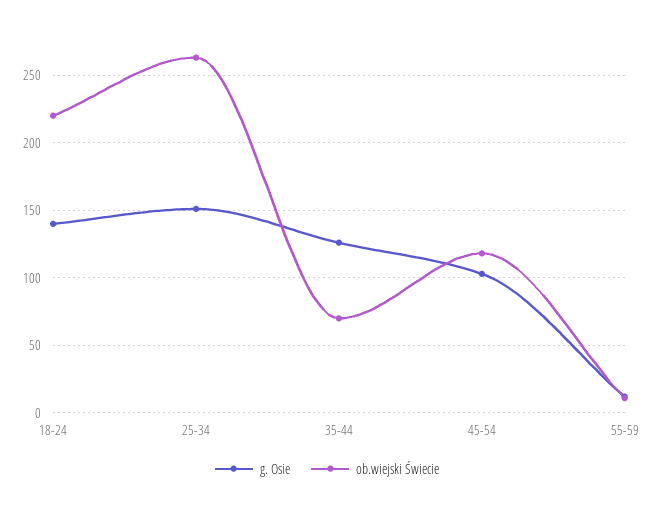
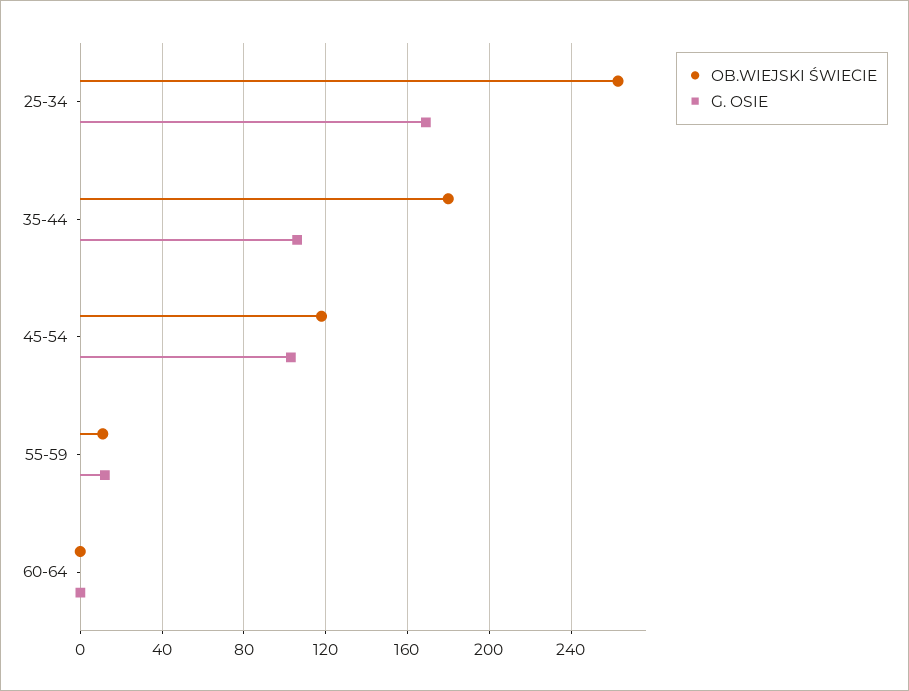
g. Osie, 18-24: 140 -> none
ob.wiejski Świecie, 18-24: 220 -> none
g. Osie, 25-34: 150 -> 170
g. Osie, 35-44: 125 -> 105
ob.wiejski Świecie, 35-44: 70 -> 180
ob.wiejski Świecie, 60-64: none -> 0
g. Osie, 60-64: none -> 0

